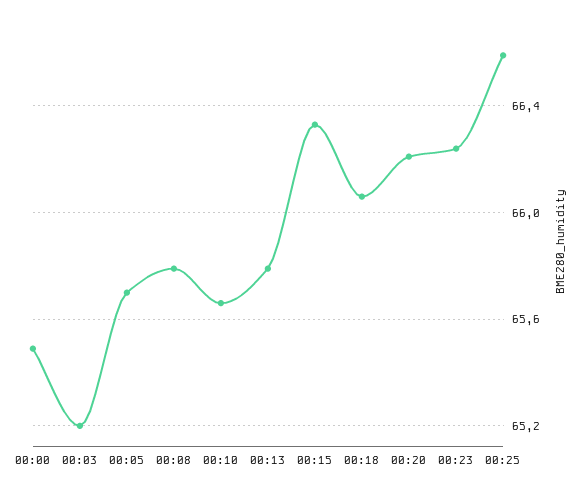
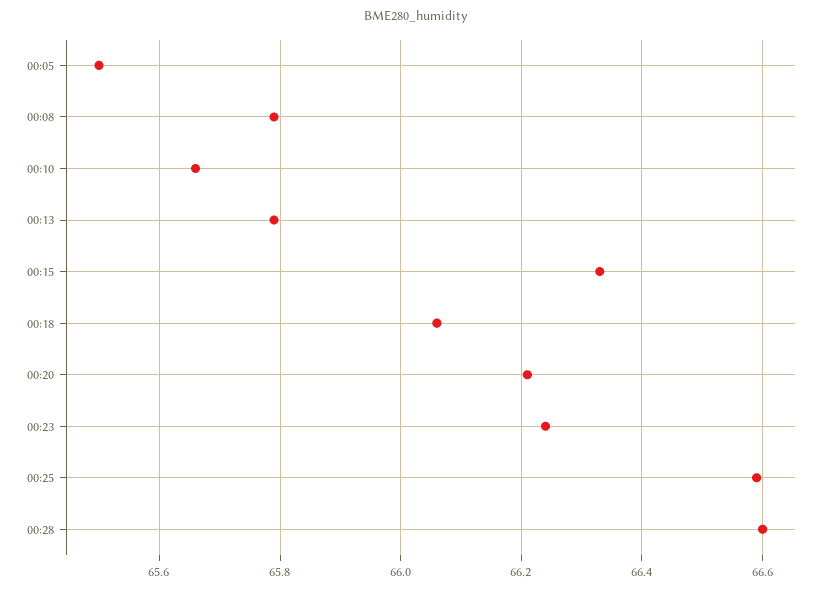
00:00: 65.5 -> none
00:03: 65.2 -> none
00:05: 65.7 -> 65.5
00:28: none -> 66.6

